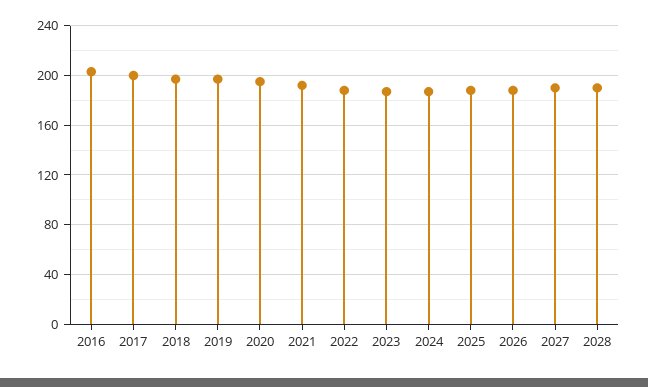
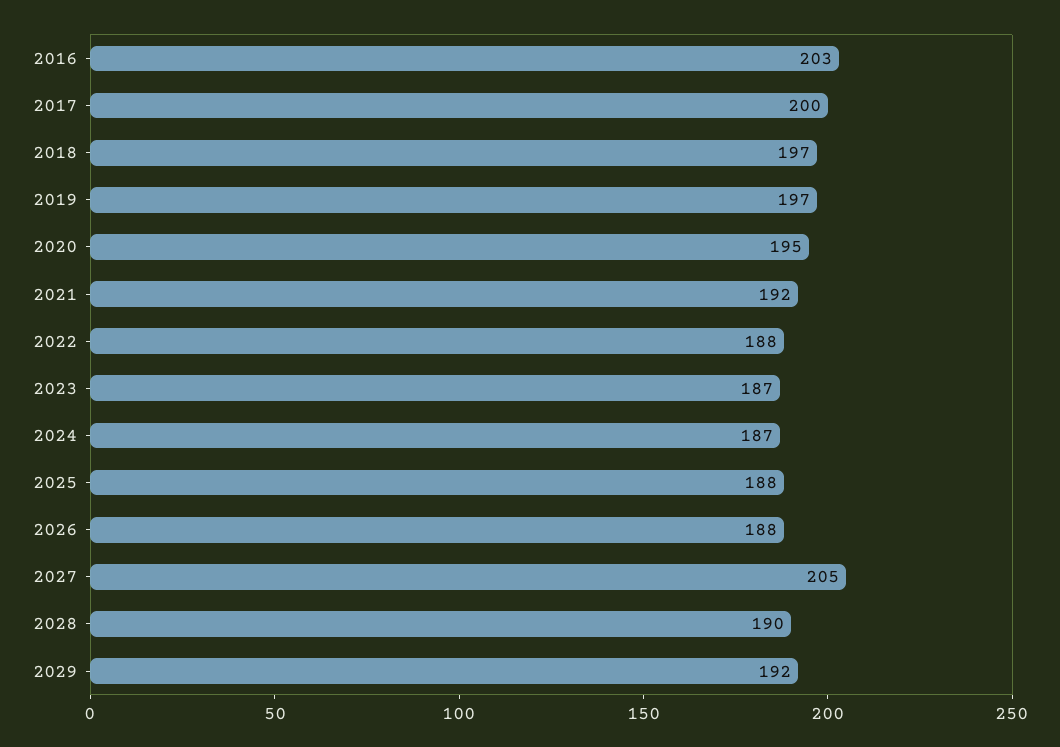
2027: 190 -> 205
2029: none -> 192

